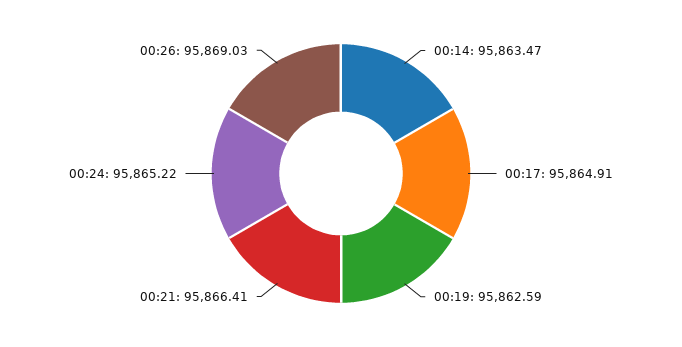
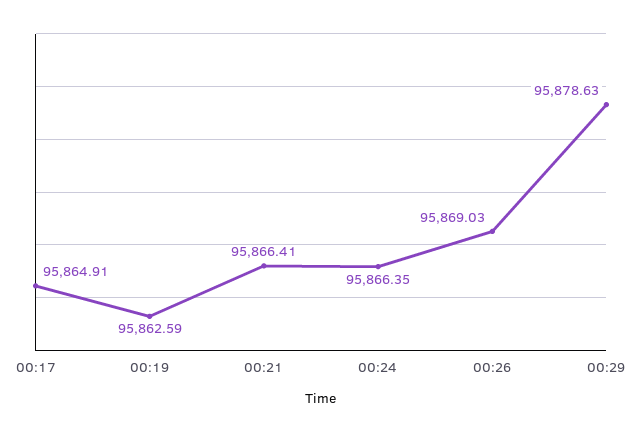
00:14: 95863.47 -> none
00:24: 95865.22 -> 95866.35
00:29: none -> 95878.63

